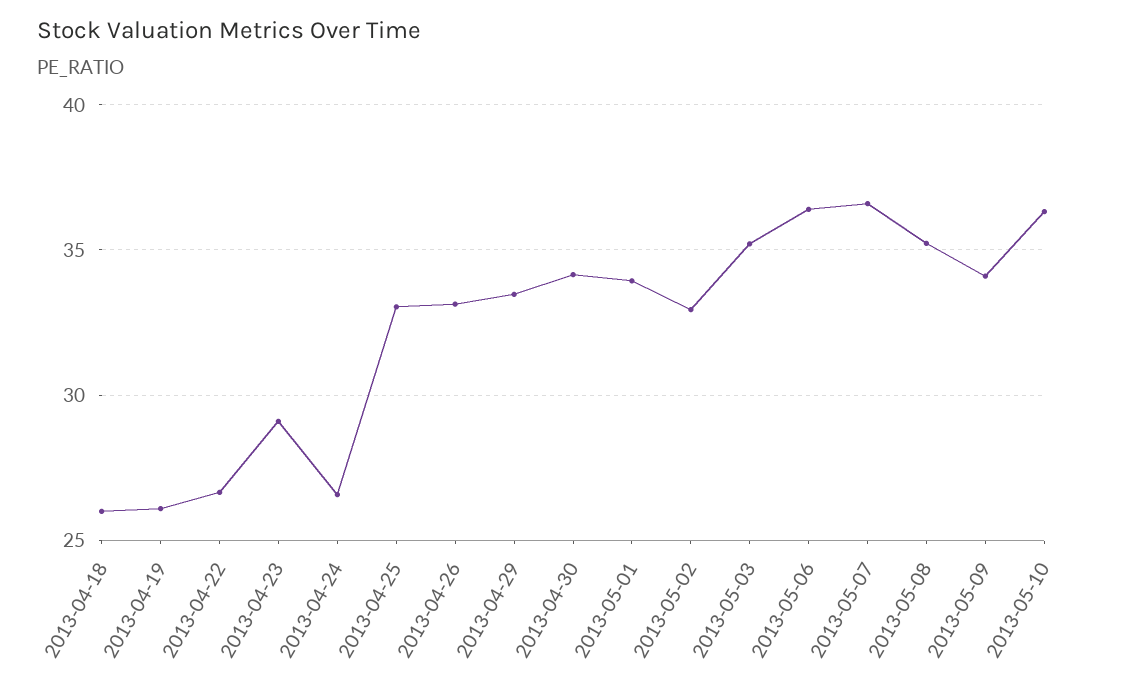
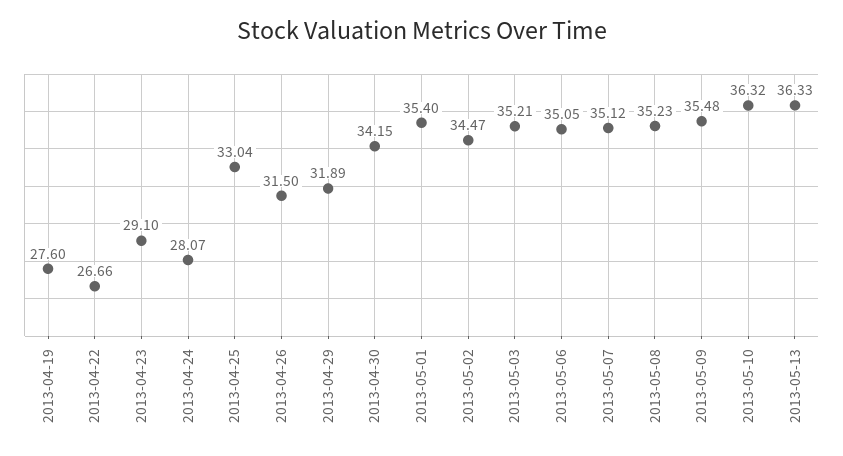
2013-04-18: 26 -> none
2013-04-19: 26 -> 27.6
2013-04-24: 26.5 -> 28.07
2013-04-26: 33 -> 31.5
2013-04-29: 33.5 -> 31.89
2013-05-01: 34 -> 35.4
2013-05-02: 33 -> 34.47
2013-05-06: 36.5 -> 35.05
2013-05-07: 36.5 -> 35.12
2013-05-09: 34 -> 35.48
2013-05-13: none -> 36.33

